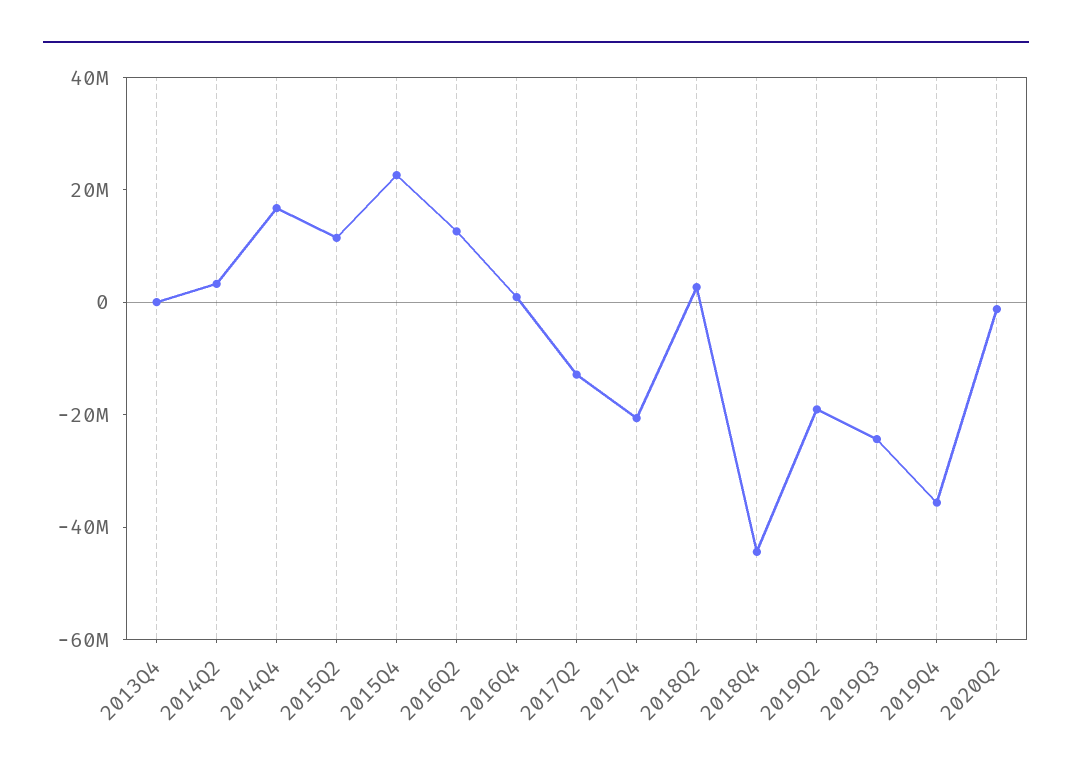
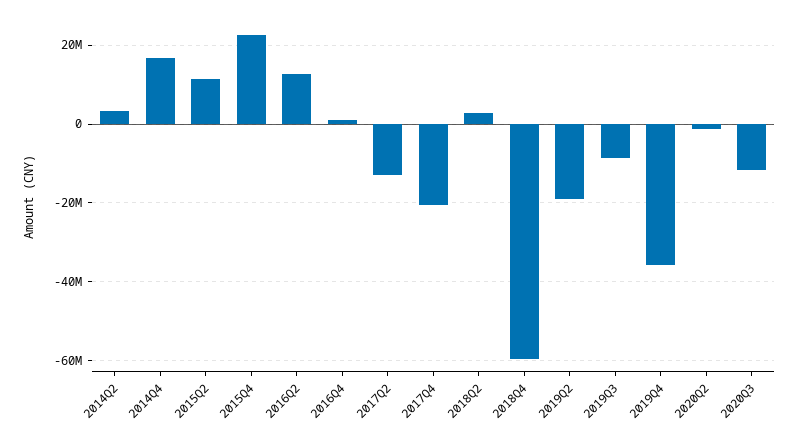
2013Q4: 0 -> none
2018Q4: -45000000 -> -60000000
2019Q3: -25000000 -> -8000000
2020Q3: none -> -12000000

